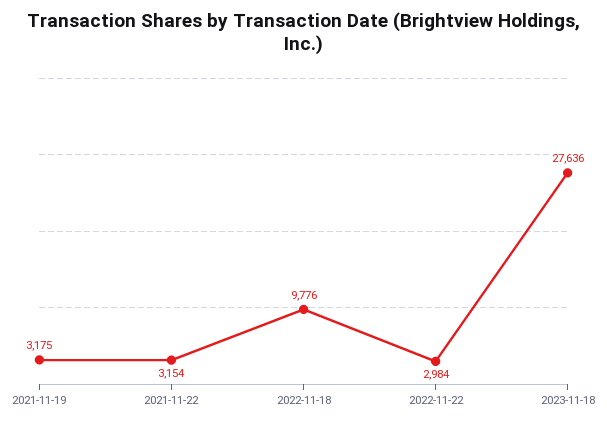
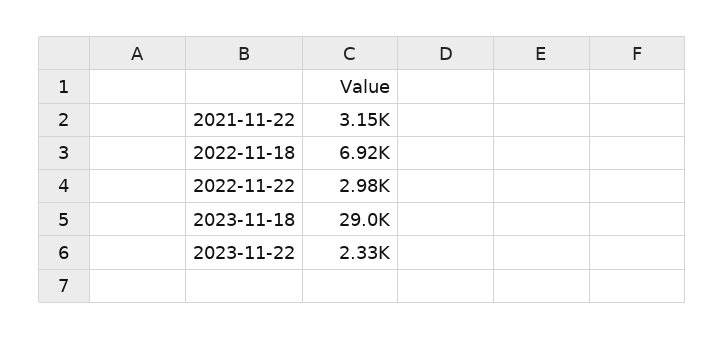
2021-11-19: 3175 -> none
2022-11-18: 9776 -> 6920
2023-11-18: 27636 -> 29000
2023-11-22: none -> 2330

